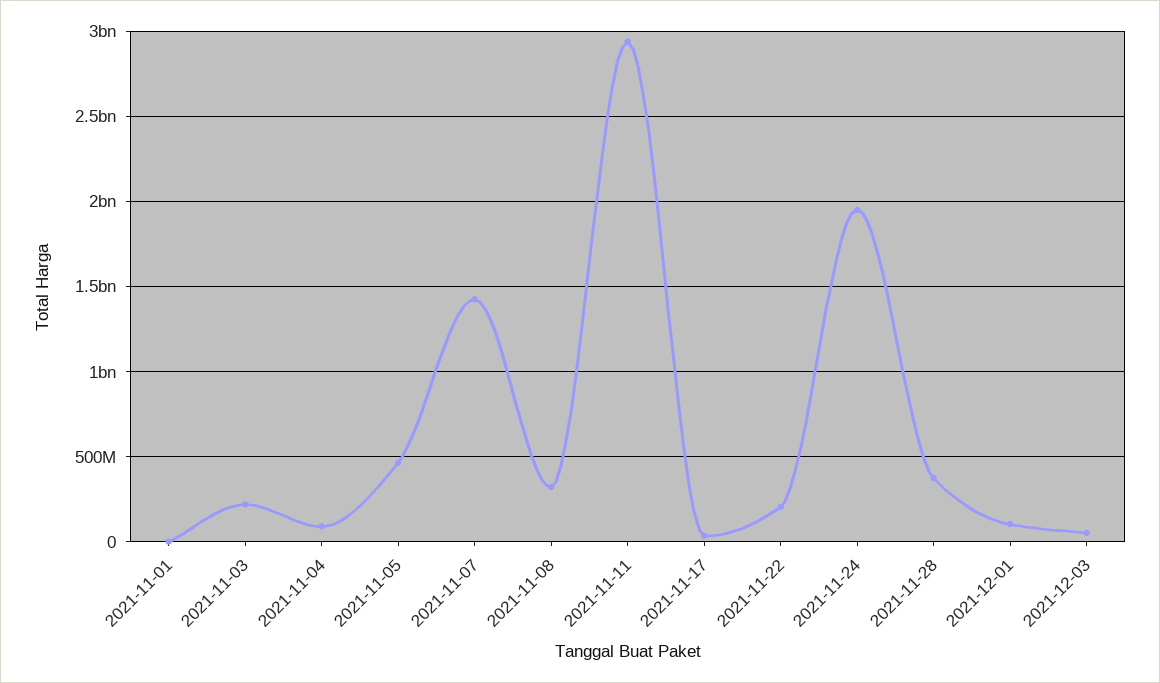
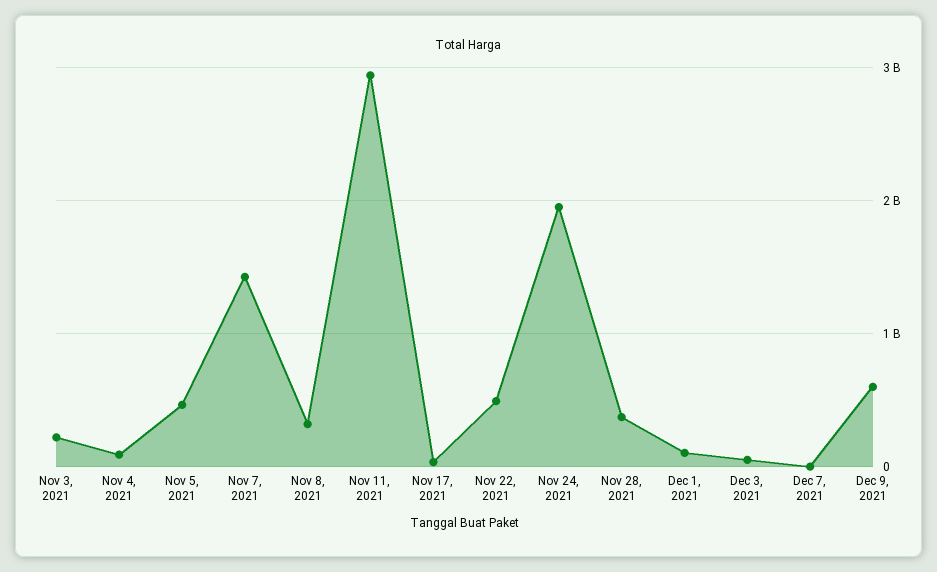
2021-11-01: 0 -> none
2021-11-22: 200000000 -> 500000000
Dec 7, 2021: none -> 0
Dec 9, 2021: none -> 600000000

